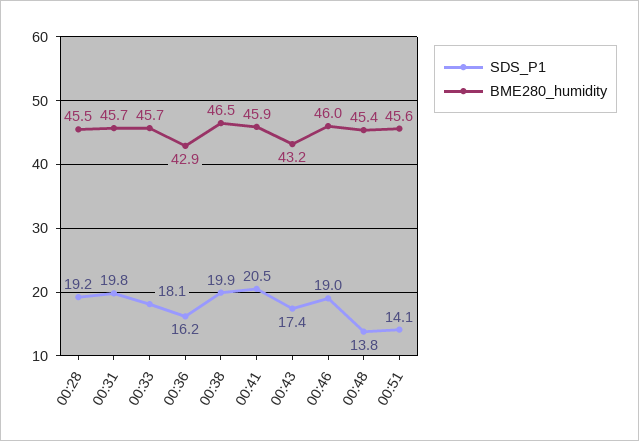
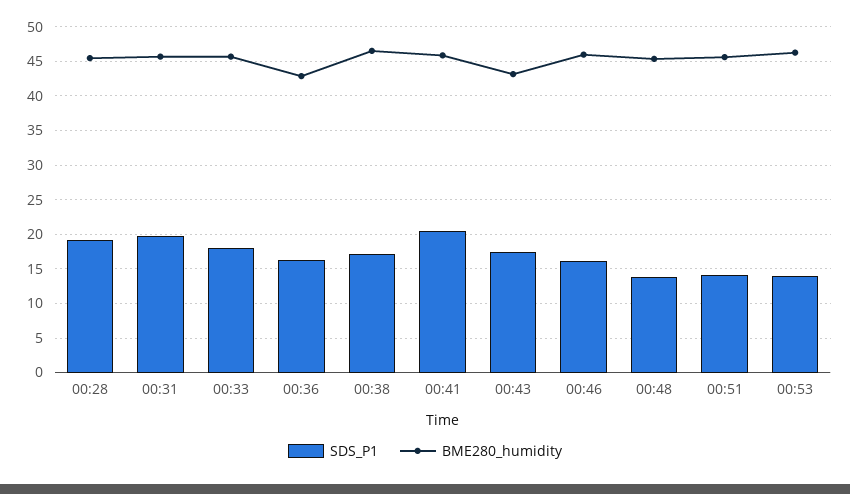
SDS_P1, 00:38: 19.9 -> 17
SDS_P1, 00:46: 19 -> 16
SDS_P1, 00:53: none -> 14
BME280_humidity, 00:53: none -> 46

